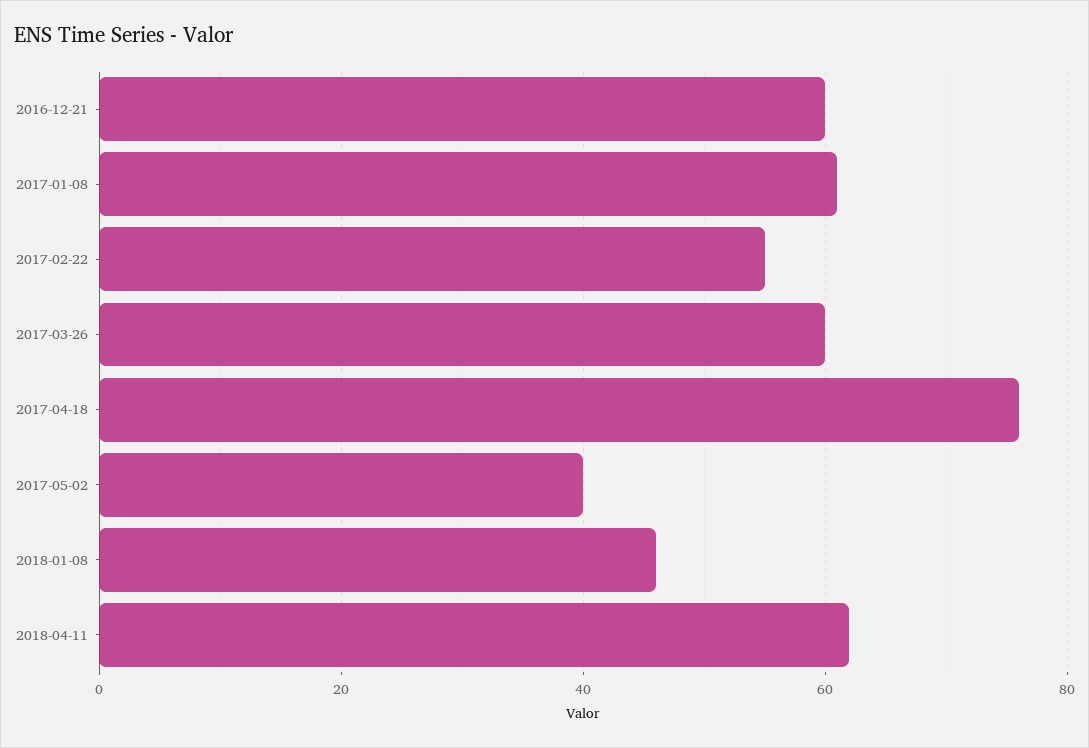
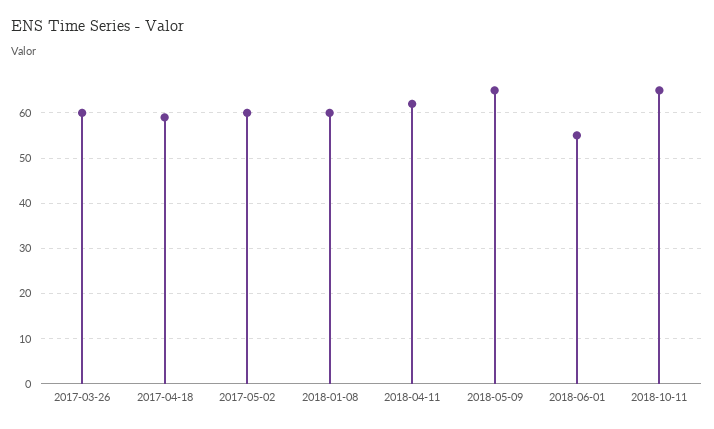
2016-12-21: 60 -> none
2017-01-08: 60 -> none
2017-02-22: 55 -> none
2017-04-18: 75 -> 60
2017-05-02: 40 -> 60
2018-01-08: 45 -> 60
2018-05-09: none -> 65
2018-06-01: none -> 55
2018-10-11: none -> 65

